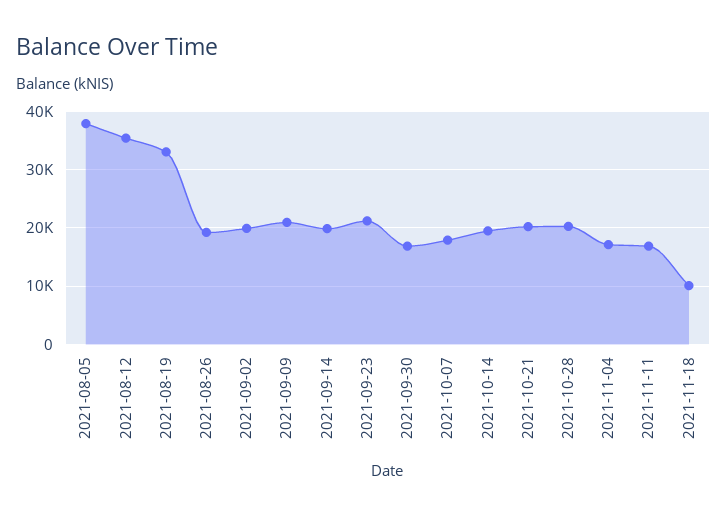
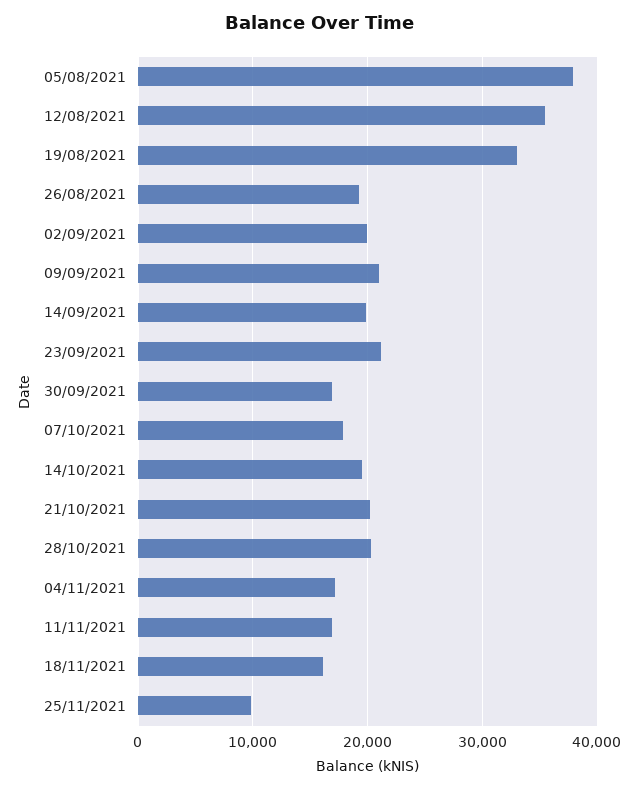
2021-11-18: 10000 -> 16000
25/11/2021: none -> 10000

